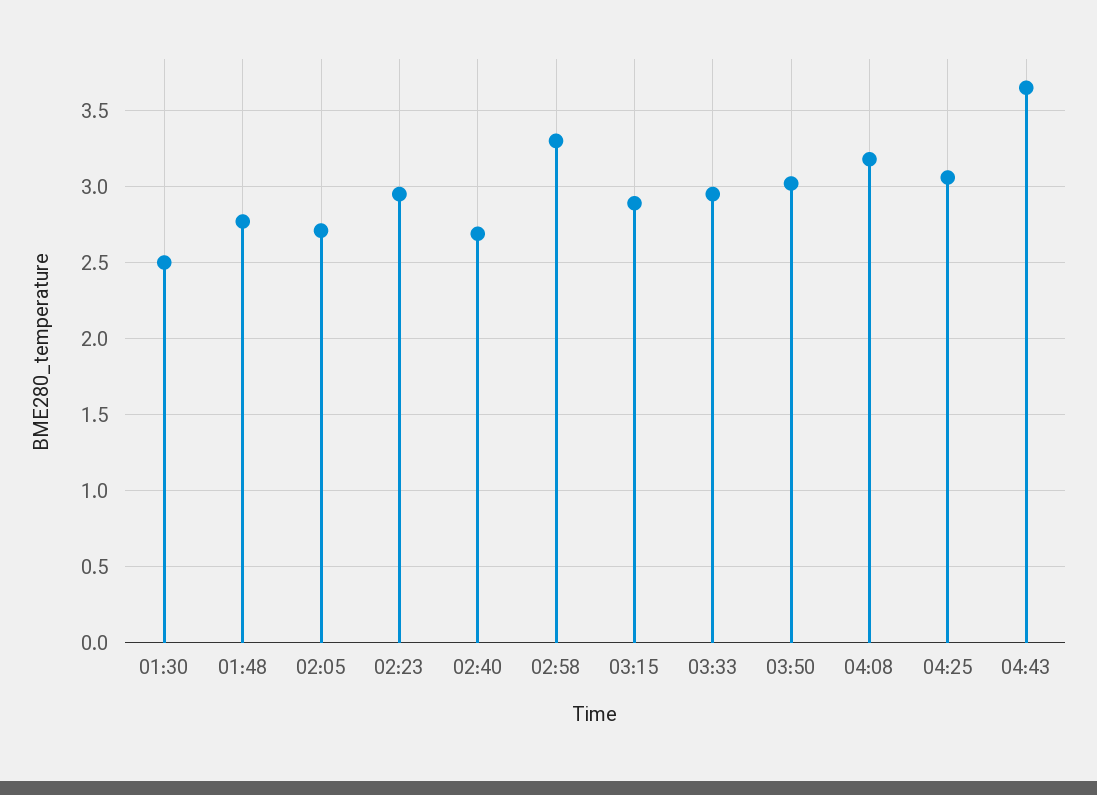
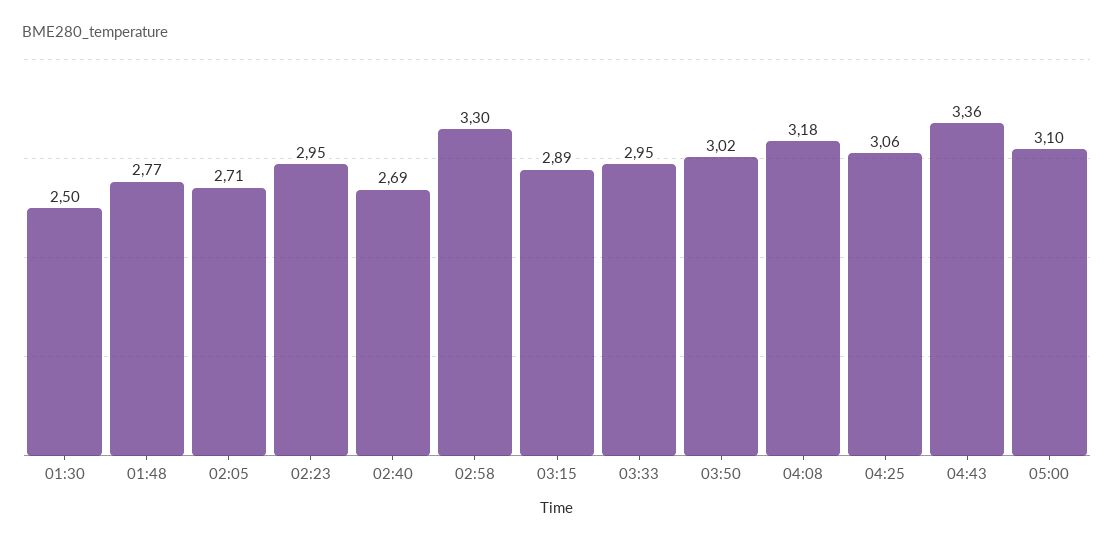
04:43: 3.65 -> 3.36
05:00: none -> 3.1

